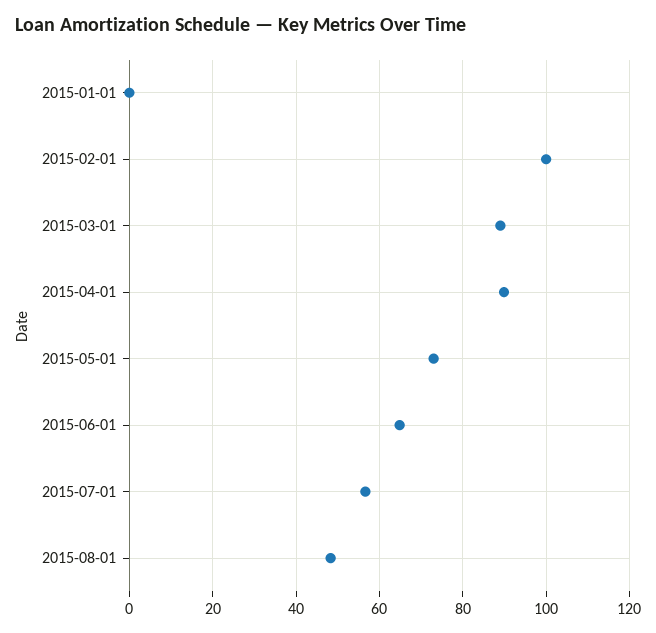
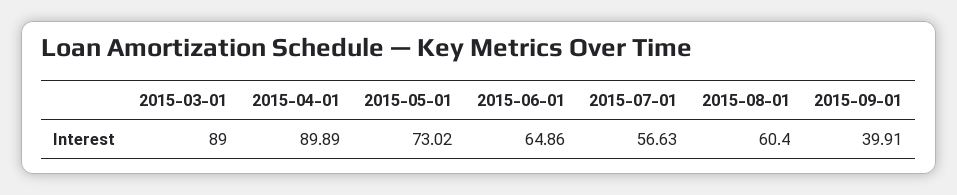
2015-01-01: 0 -> none
2015-02-01: 100 -> none
2015-08-01: 48 -> 60.4
2015-09-01: none -> 39.91

